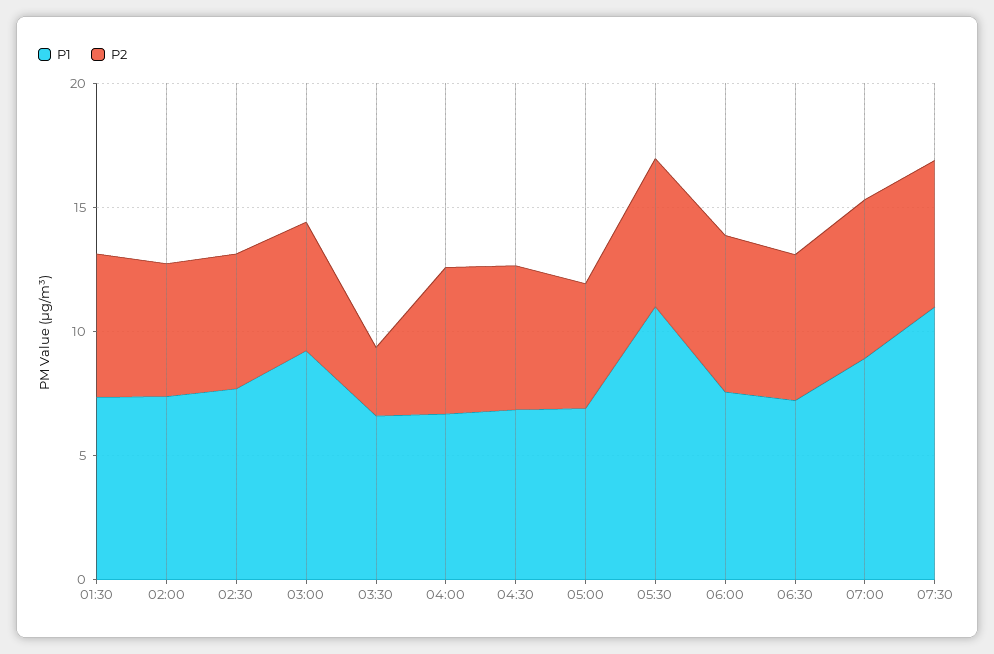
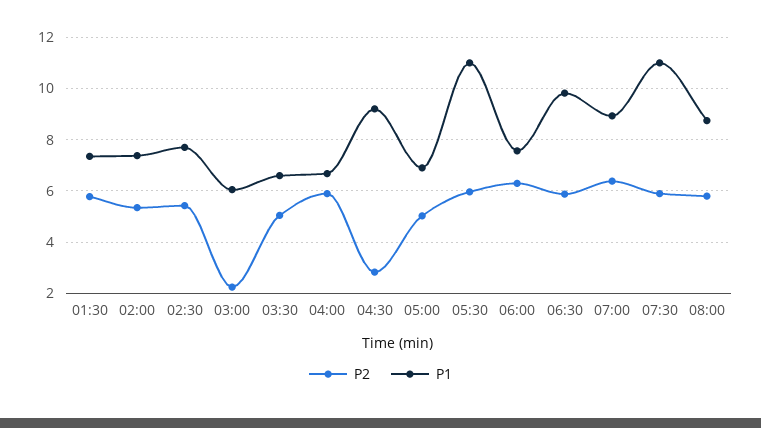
P1, 03:00: 9 -> 6
P2, 03:00: 5 -> 2.25
P2, 03:30: 3 -> 5
P1, 04:30: 7 -> 9.25
P2, 04:30: 6 -> 2.75
P1, 06:30: 7 -> 9.75
P2, 08:00: none -> 5.75
P1, 08:00: none -> 8.75

